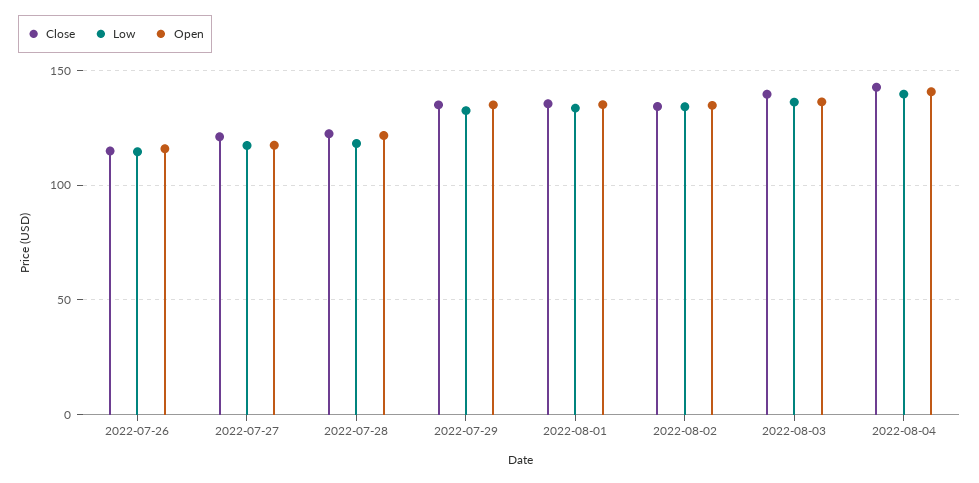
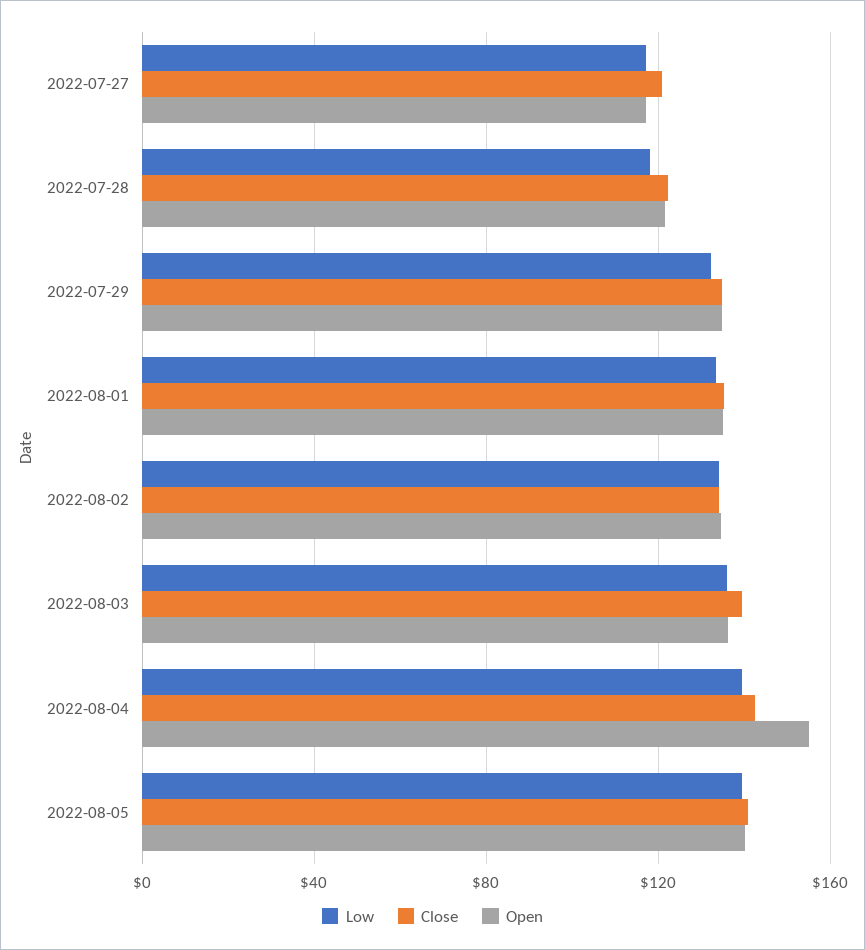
Close, 2022-07-26: 115 -> none
Low, 2022-07-26: 115 -> none
Open, 2022-07-26: 115 -> none
Open, 2022-08-04: 140 -> 155
Low, 2022-08-05: none -> 140
Close, 2022-08-05: none -> 140
Open, 2022-08-05: none -> 140

